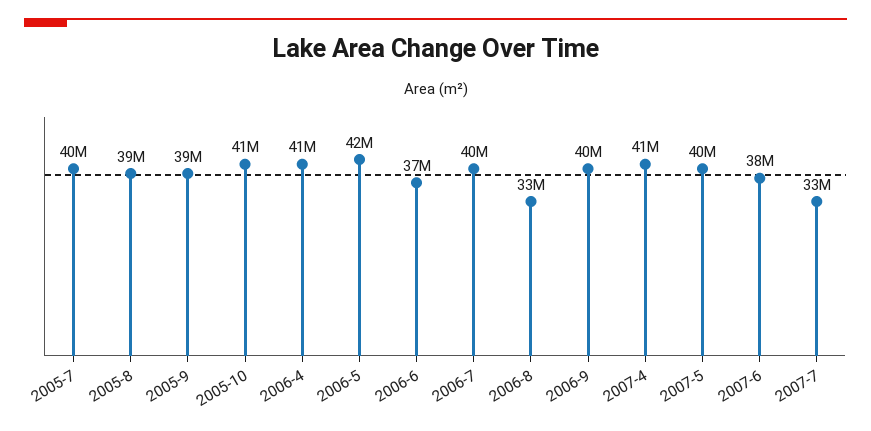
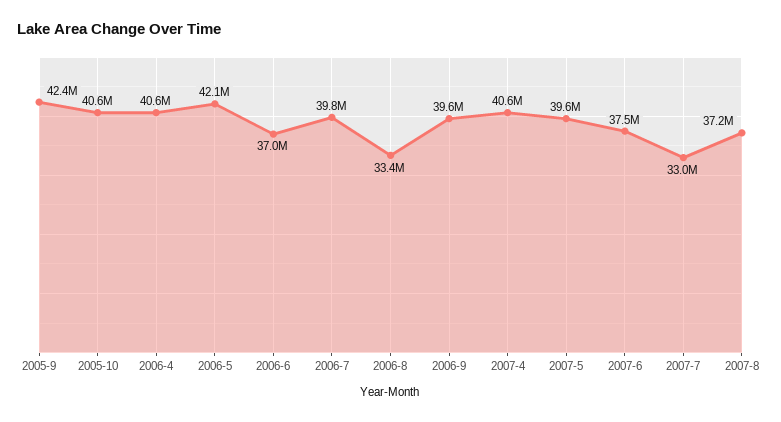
2005-7: 40000000 -> none
2005-8: 39000000 -> none
2005-9: 39000000 -> 42400000
2007-8: none -> 37200000

